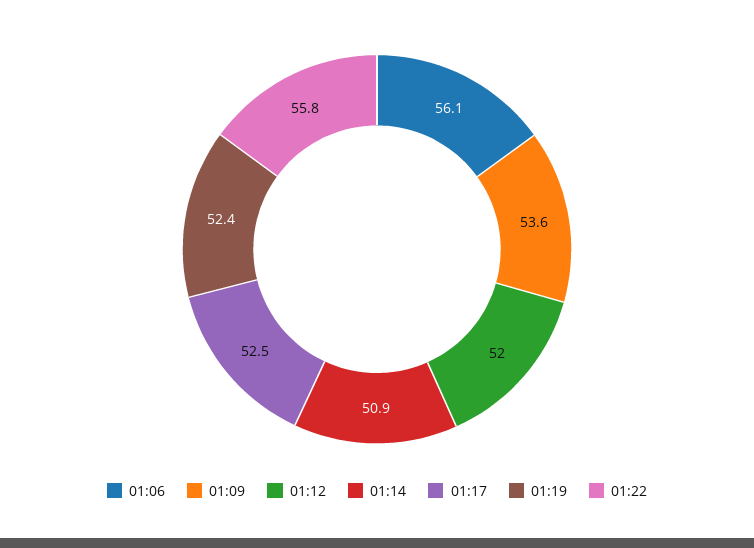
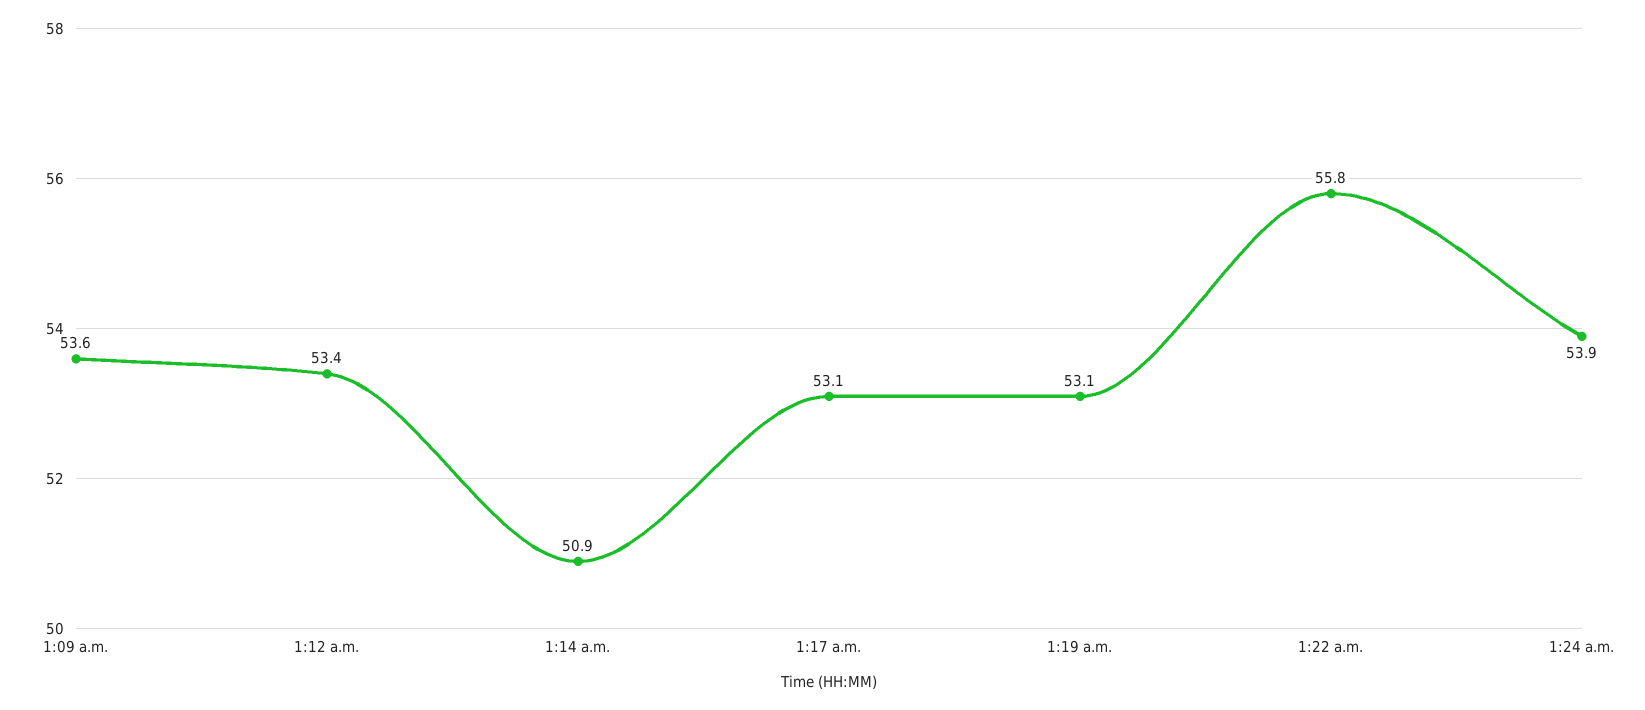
01:06: 56.1 -> none
01:12: 52 -> 53.4
01:17: 52.5 -> 53.1
01:19: 52.4 -> 53.1
1:24 a.m.: none -> 53.9

